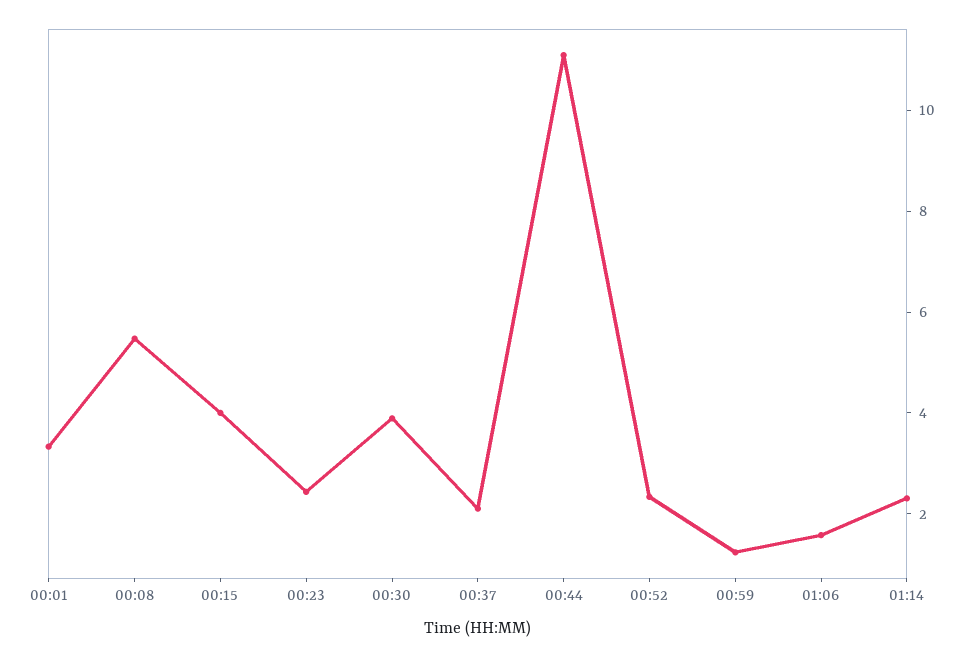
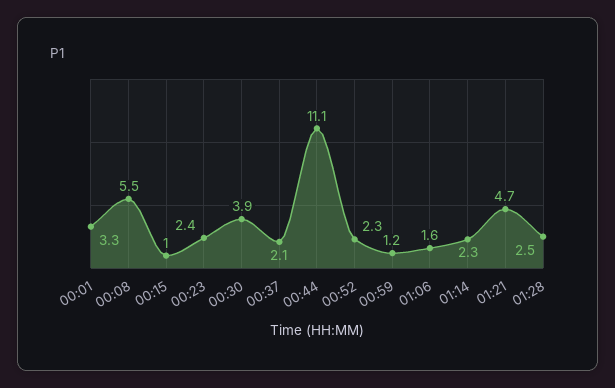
00:15: 4 -> 1
01:21: none -> 4.7
01:28: none -> 2.5

